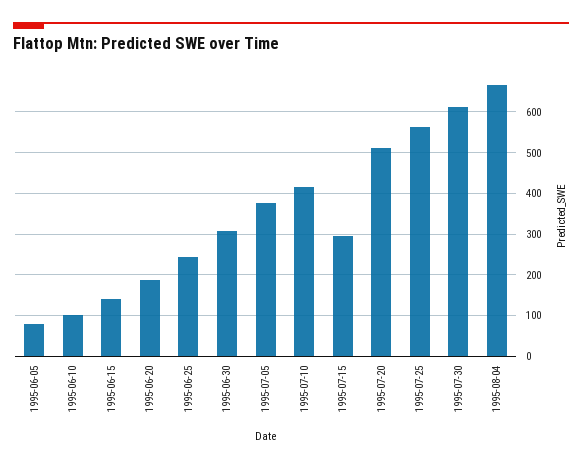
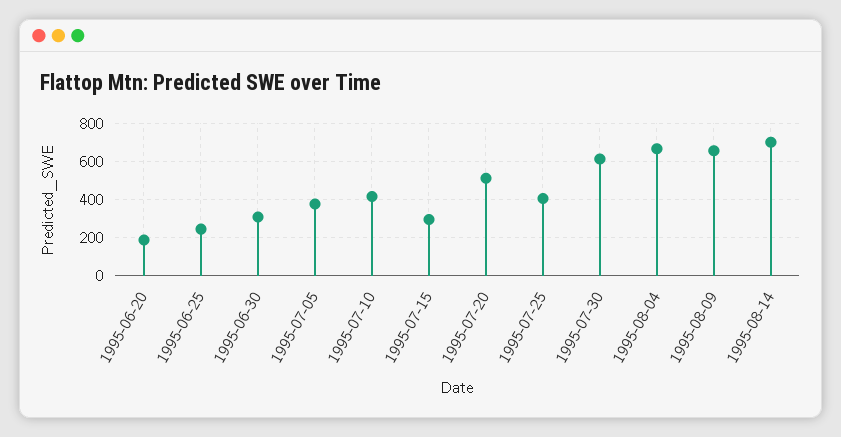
1995-06-05: 80 -> none
1995-06-10: 100 -> none
1995-06-15: 140 -> none
1995-07-25: 560 -> 400
1995-08-09: none -> 650
1995-08-14: none -> 700

